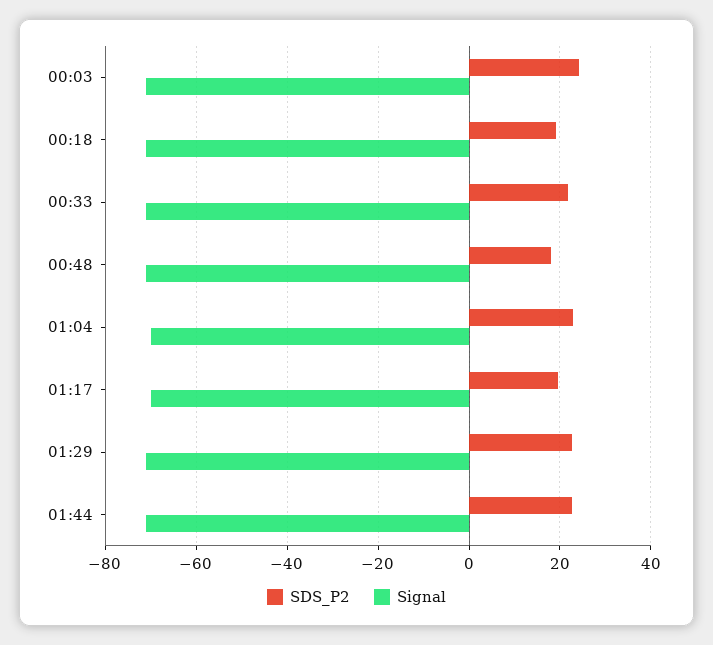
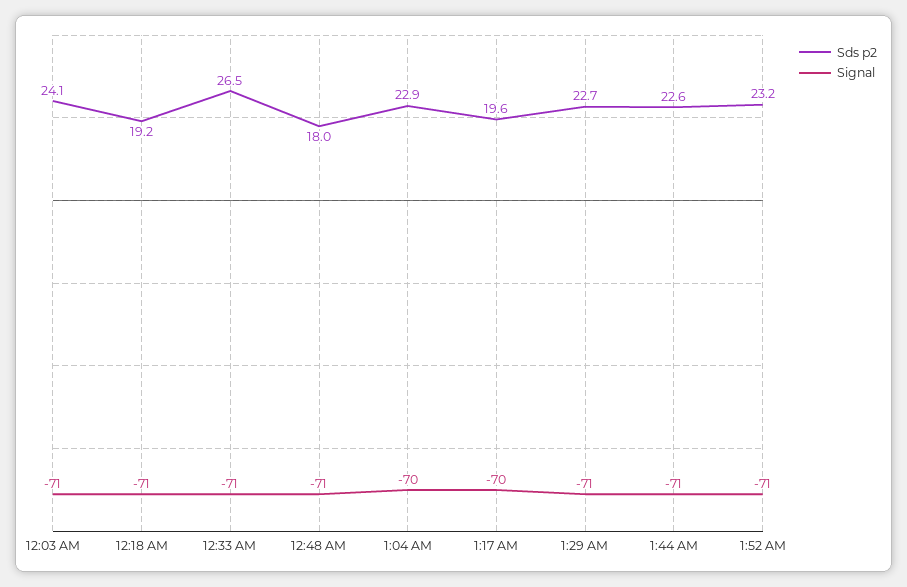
SDS_P2, 00:33: 22 -> 26.5
SDS_P2, 1:52 AM: none -> 23.2
Signal, 1:52 AM: none -> -71

